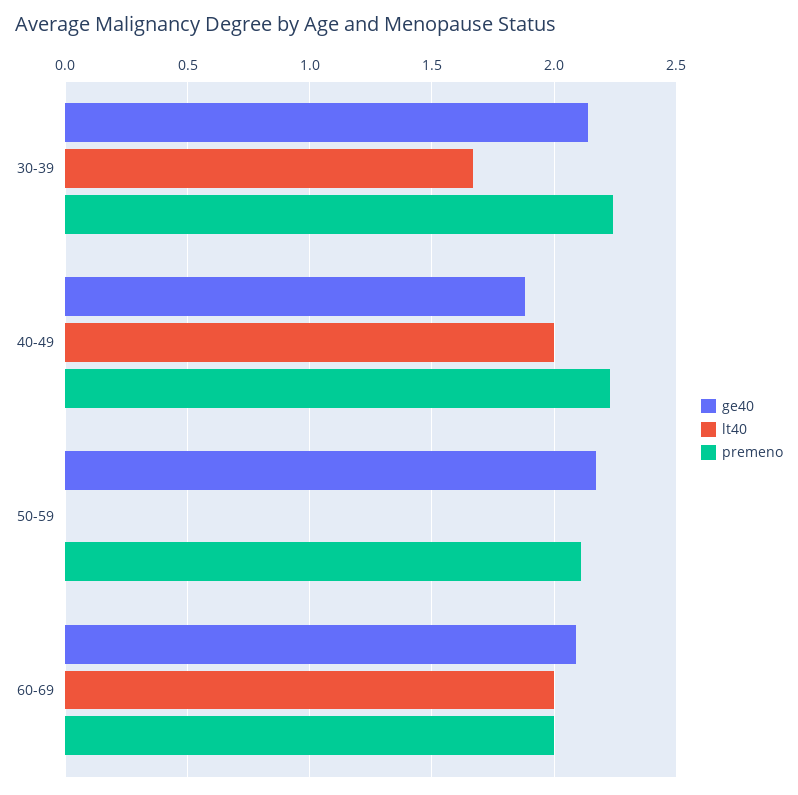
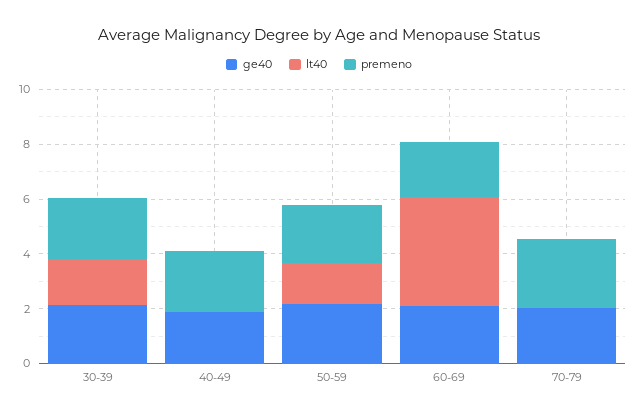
lt40, 40-49: 2 -> 0
lt40, 50-59: 0 -> 1.5
lt40, 60-69: 2 -> 4
ge40, 70-79: none -> 2
lt40, 70-79: none -> 0
premeno, 70-79: none -> 2.5

